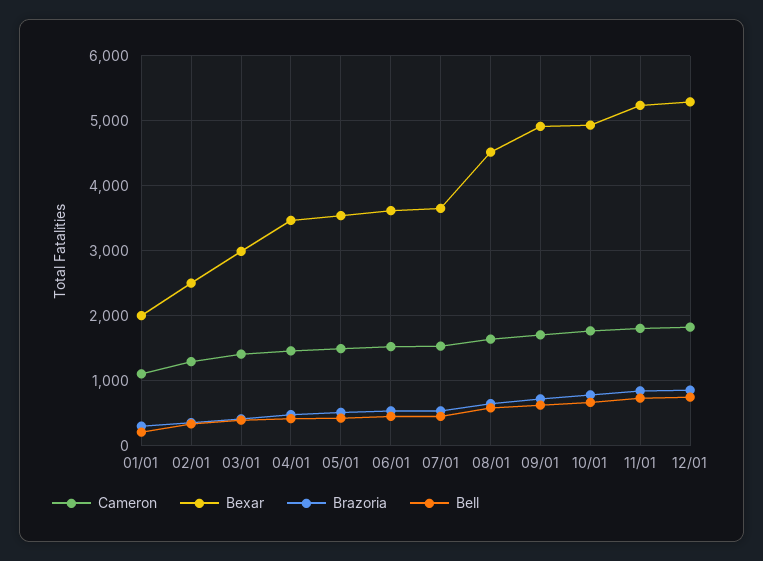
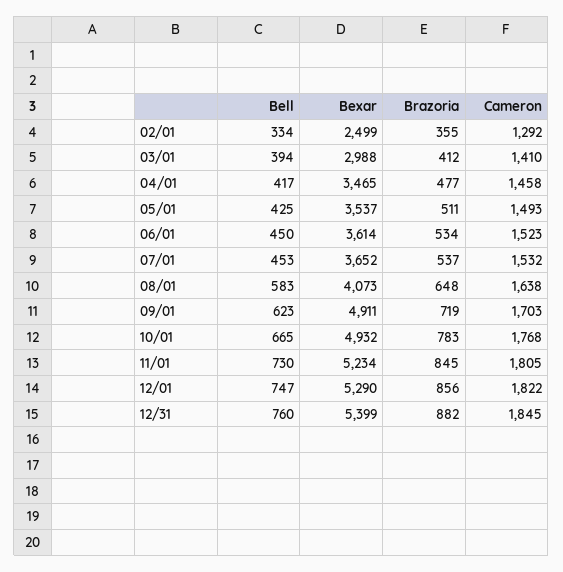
Cameron, 01/01: 1100 -> none
Bexar, 01/01: 2000 -> none
Brazoria, 01/01: 300 -> none
Bell, 01/01: 200 -> none
Bexar, 08/01: 4500 -> 4073
Bell, 12/31: none -> 760
Bexar, 12/31: none -> 5399
Brazoria, 12/31: none -> 882
Cameron, 12/31: none -> 1845

